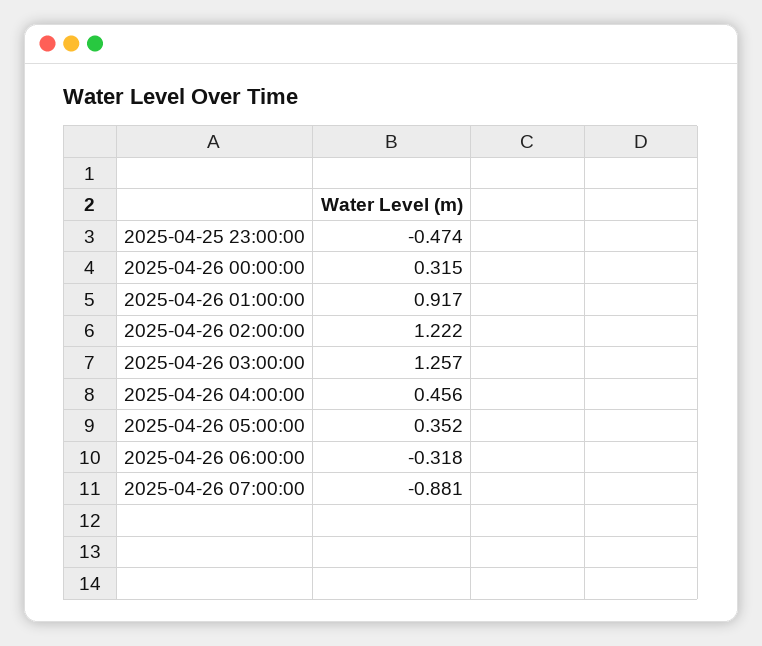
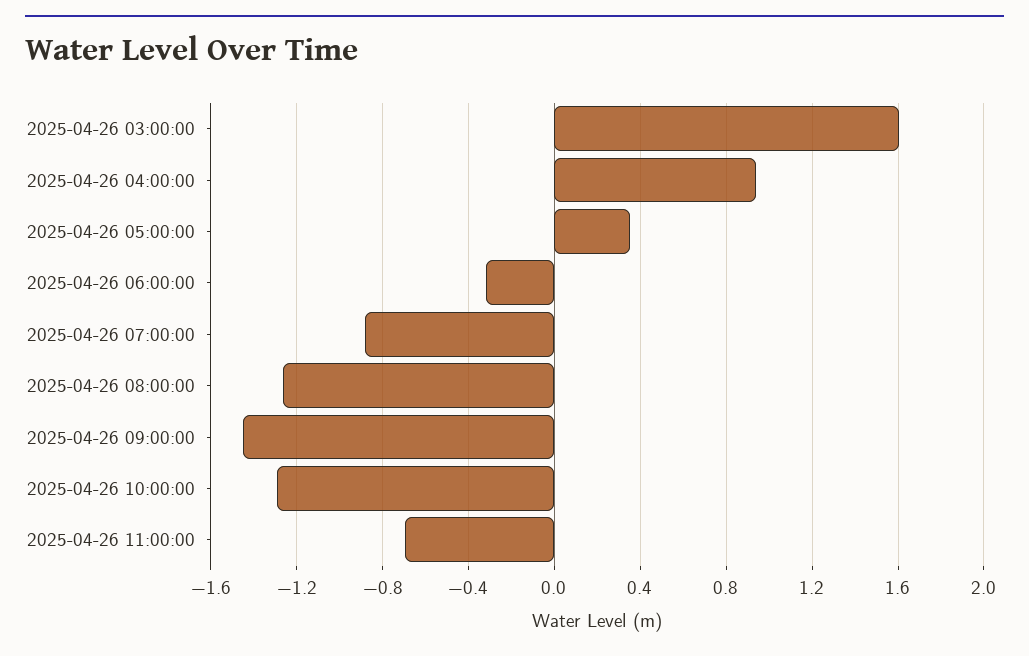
2025-04-25 23:00:00: -0.474 -> none
2025-04-26 00:00:00: 0.315 -> none
2025-04-26 01:00:00: 0.917 -> none
2025-04-26 02:00:00: 1.222 -> none
2025-04-26 03:00:00: 1.257 -> 1.6
2025-04-26 04:00:00: 0.456 -> 0.95
2025-04-26 08:00:00: none -> -1.25
2025-04-26 09:00:00: none -> -1.45
2025-04-26 10:00:00: none -> -1.3
2025-04-26 11:00:00: none -> -0.7

